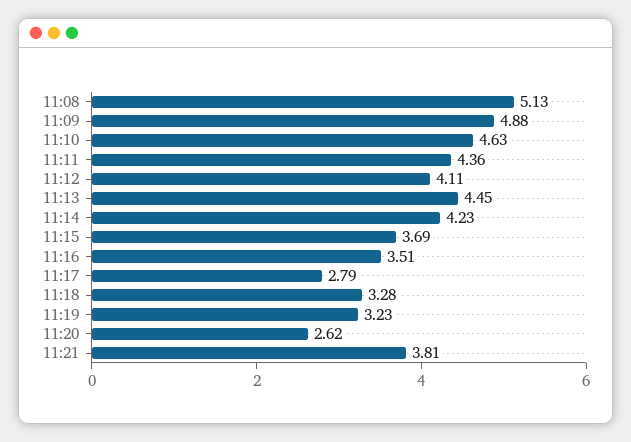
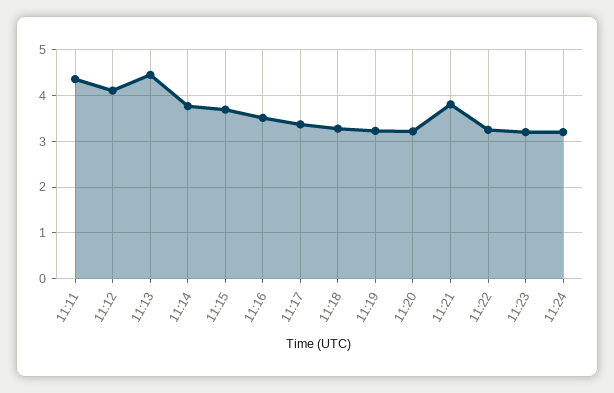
11:08: 5.13 -> none
11:09: 4.88 -> none
11:10: 4.63 -> none
11:14: 4.23 -> 3.8
11:17: 2.79 -> 3.4
11:20: 2.62 -> 3.2
11:22: none -> 3.2
11:23: none -> 3.2
11:24: none -> 3.2

